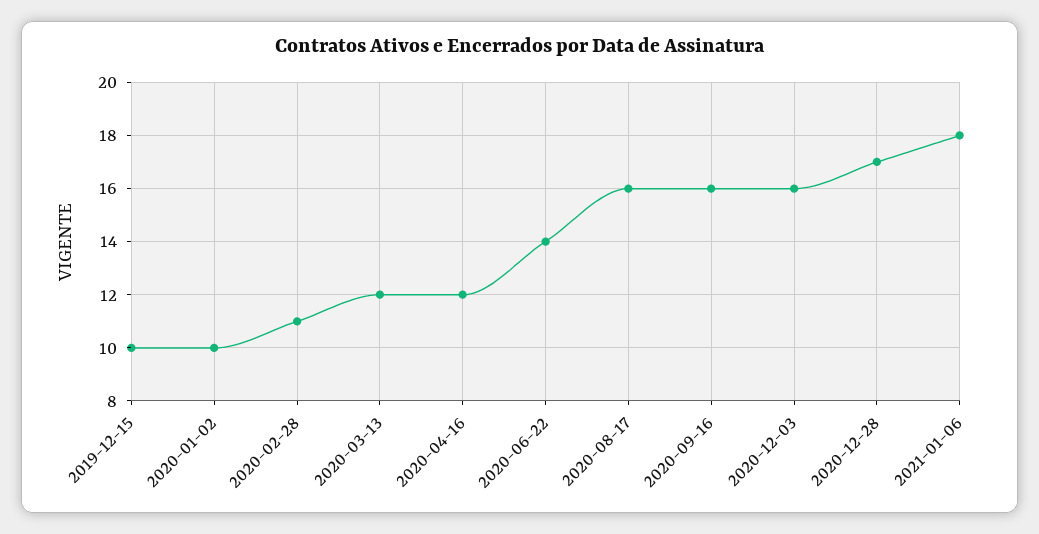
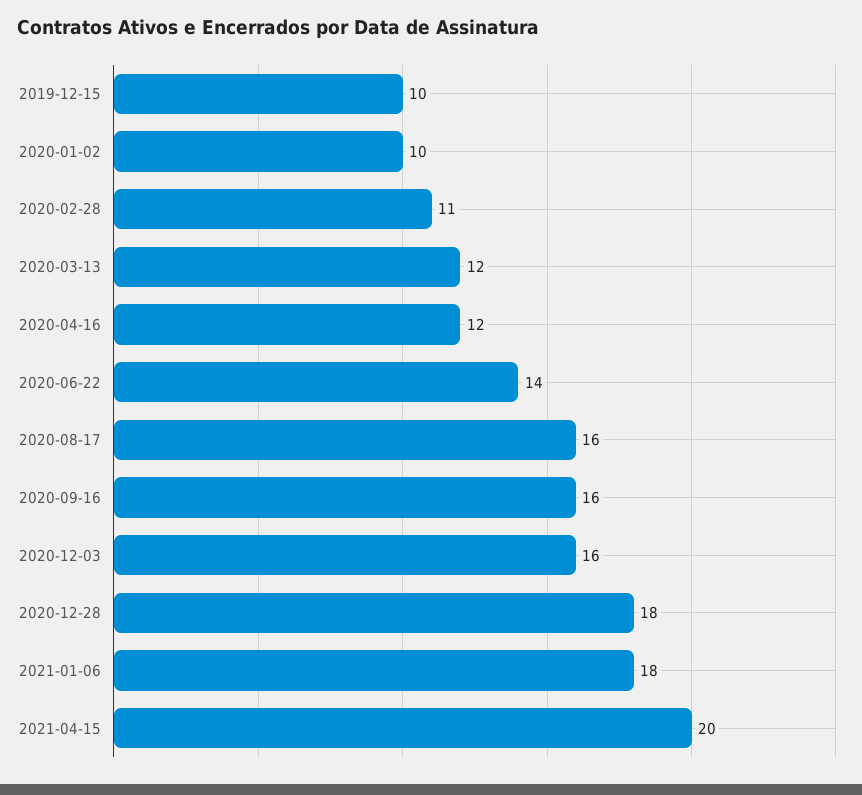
2020-12-28: 17 -> 18
2021-04-15: none -> 20

